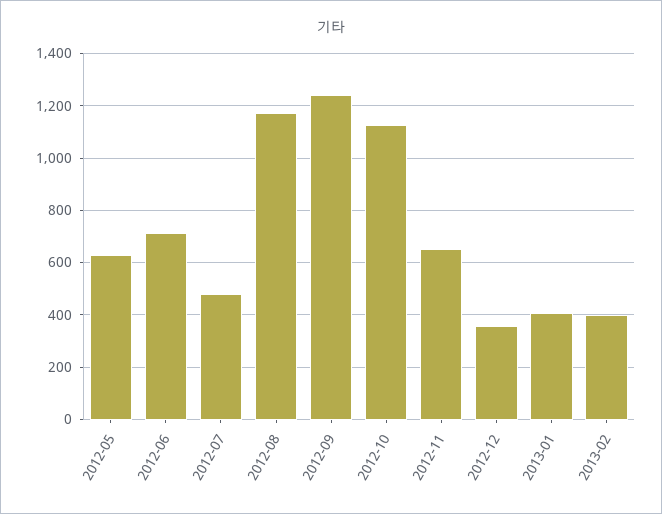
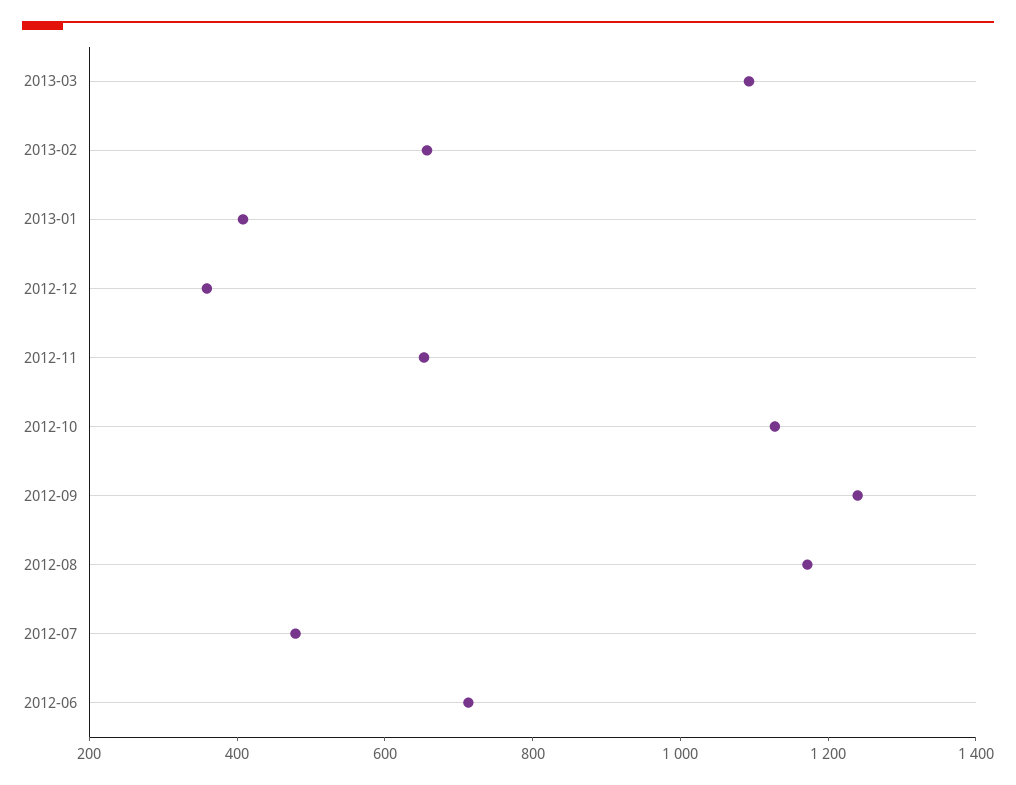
2012-05: 625 -> none
2013-02: 400 -> 650
2013-03: none -> 1100

